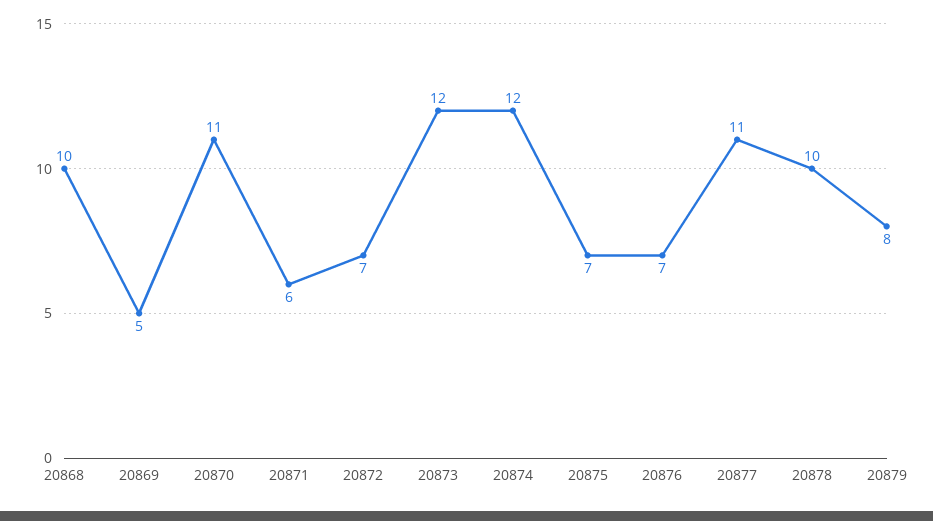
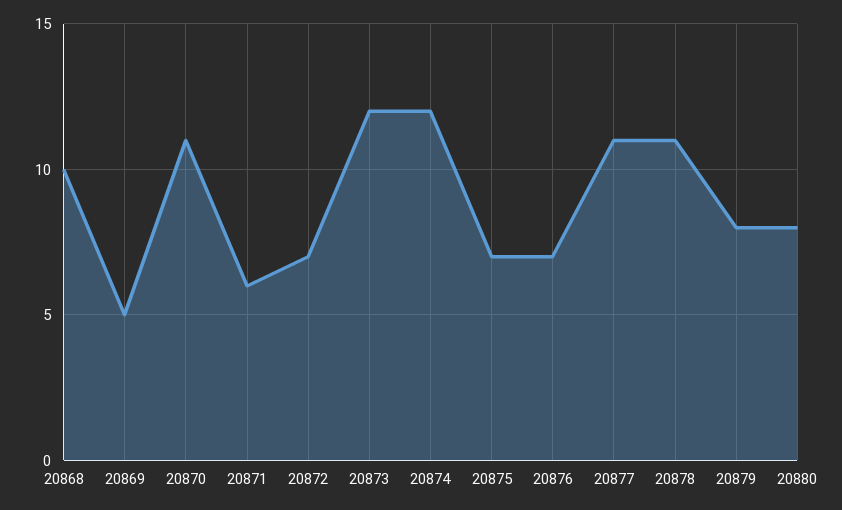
20878: 10 -> 11
20880: none -> 8

